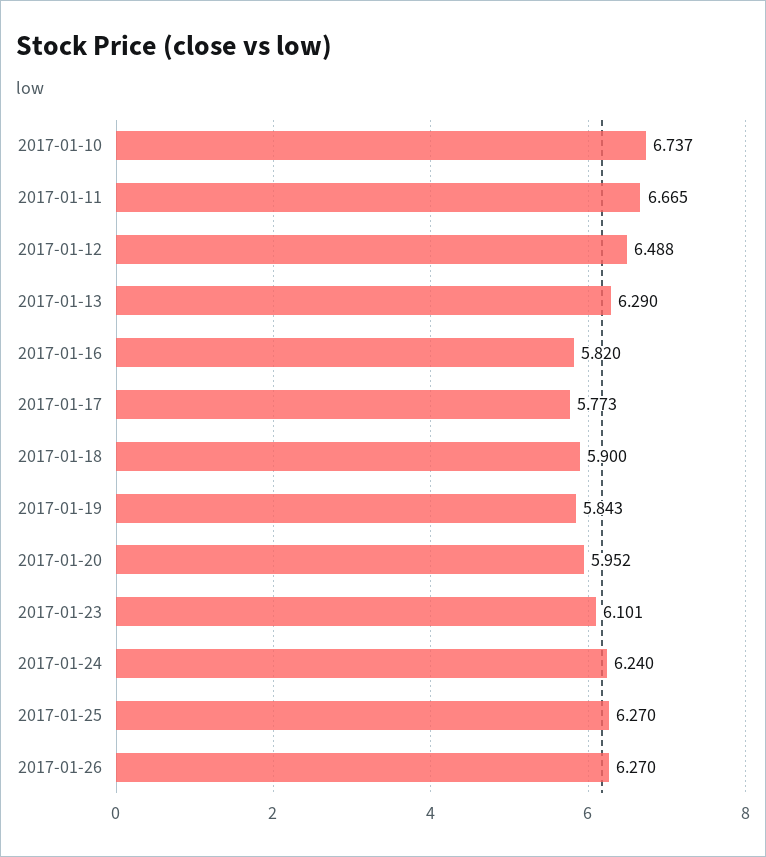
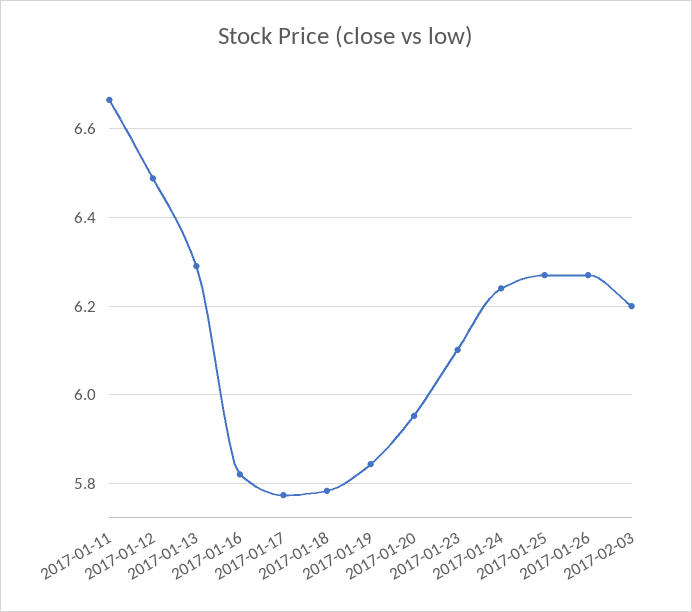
2017-01-10: 6.737 -> none
2017-01-18: 5.9 -> 5.78
2017-02-03: none -> 6.2

